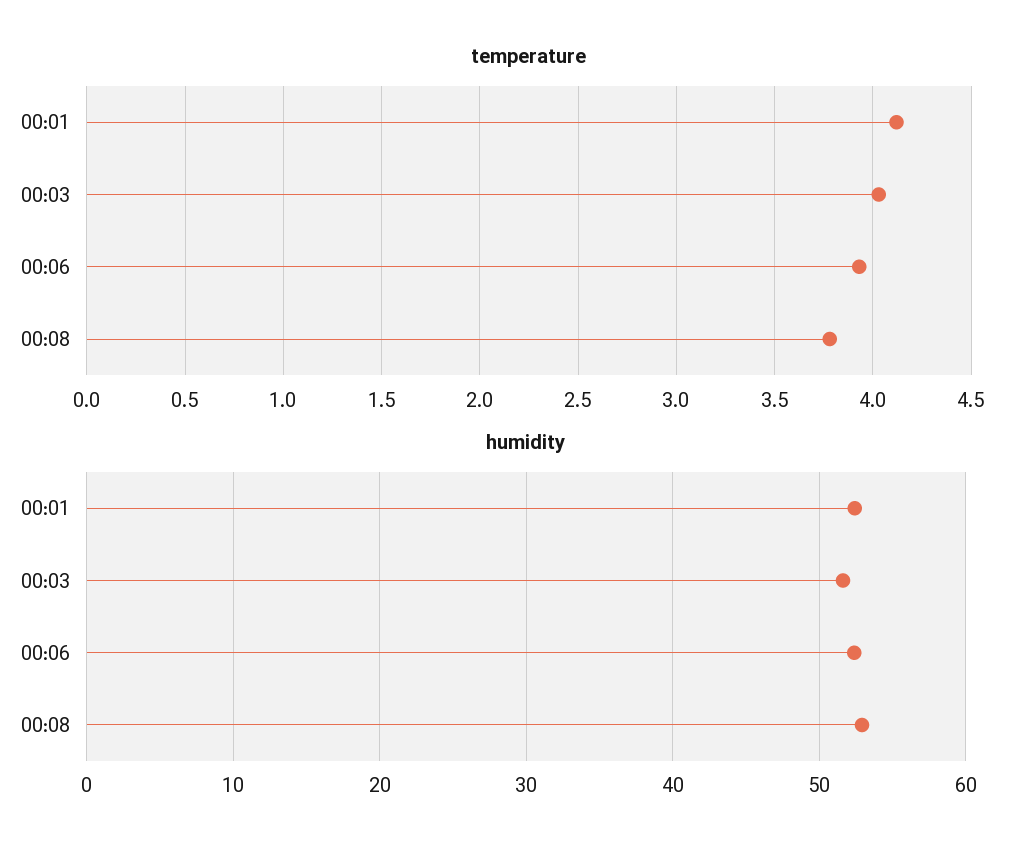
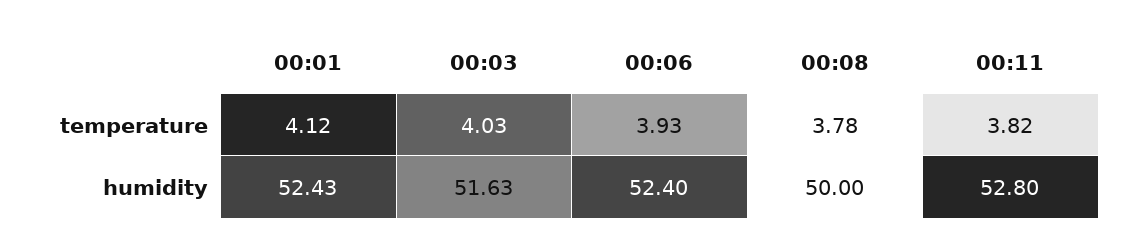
humidity, 00:08: 53 -> 50
temperature, 00:11: none -> 3.82
humidity, 00:11: none -> 52.8

